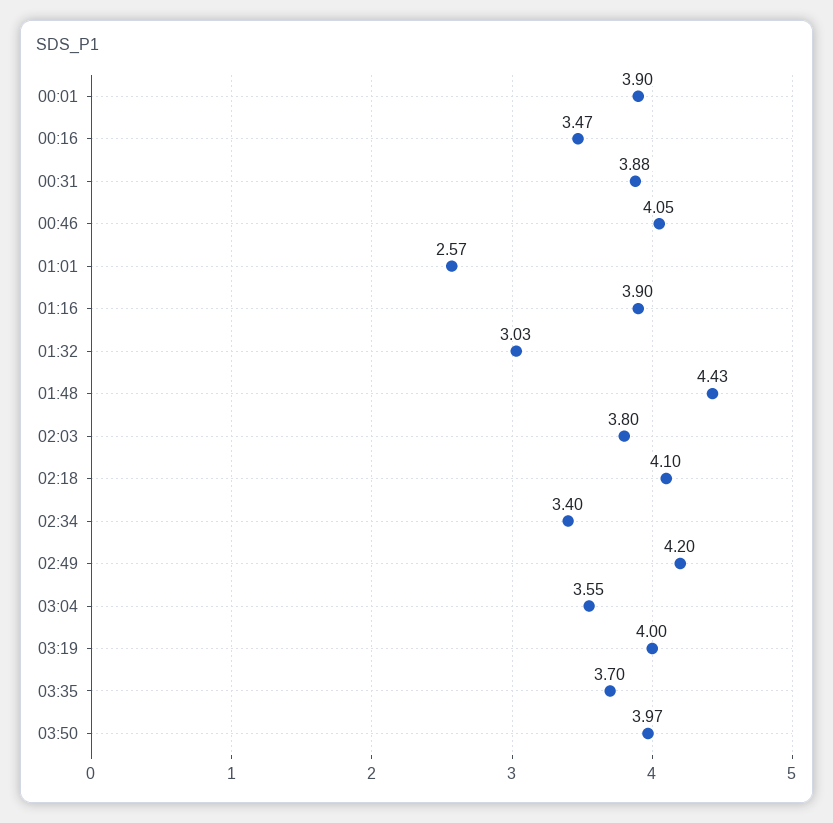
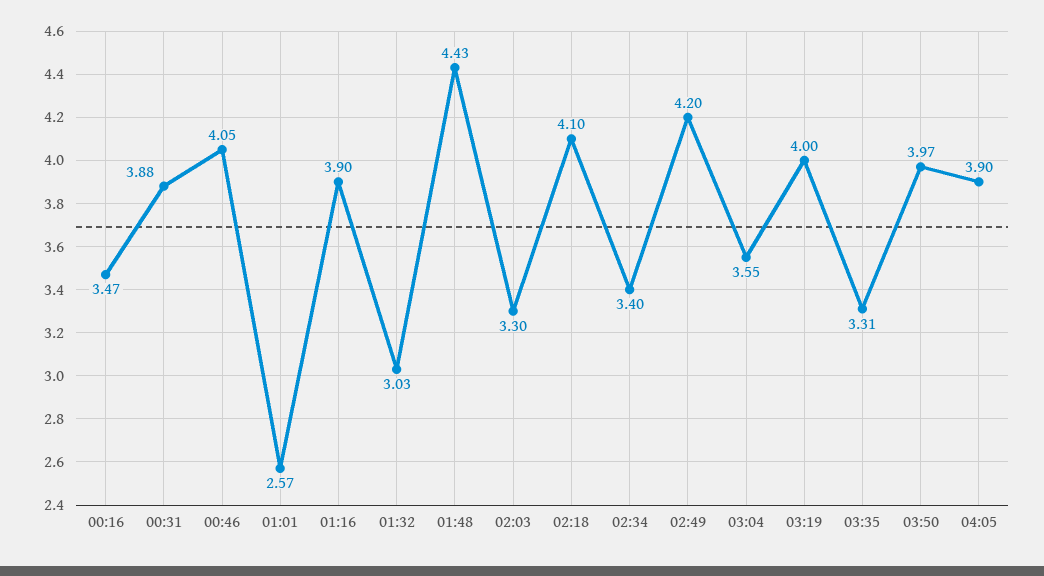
00:01: 3.9 -> none
02:03: 3.8 -> 3.3
03:35: 3.7 -> 3.31
04:05: none -> 3.9

